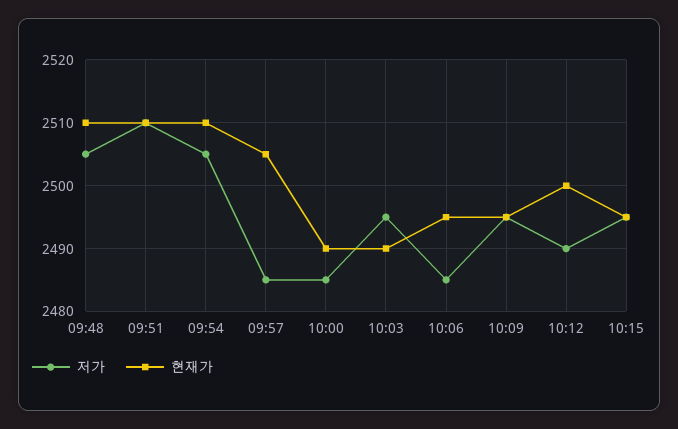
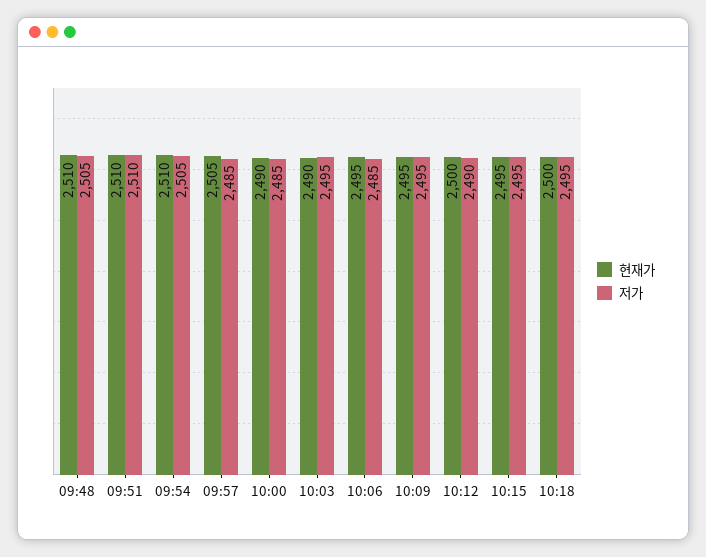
현재가, 10:18: none -> 2500
저가, 10:18: none -> 2495

